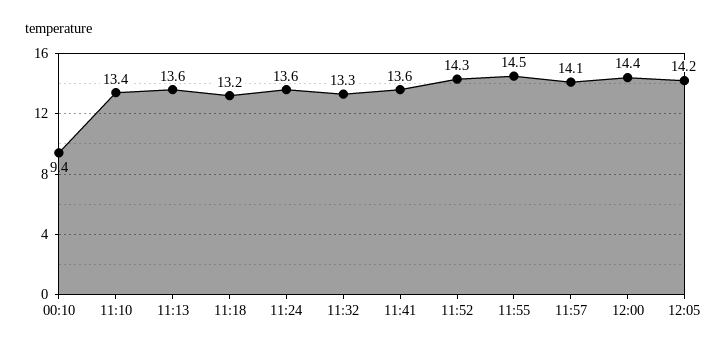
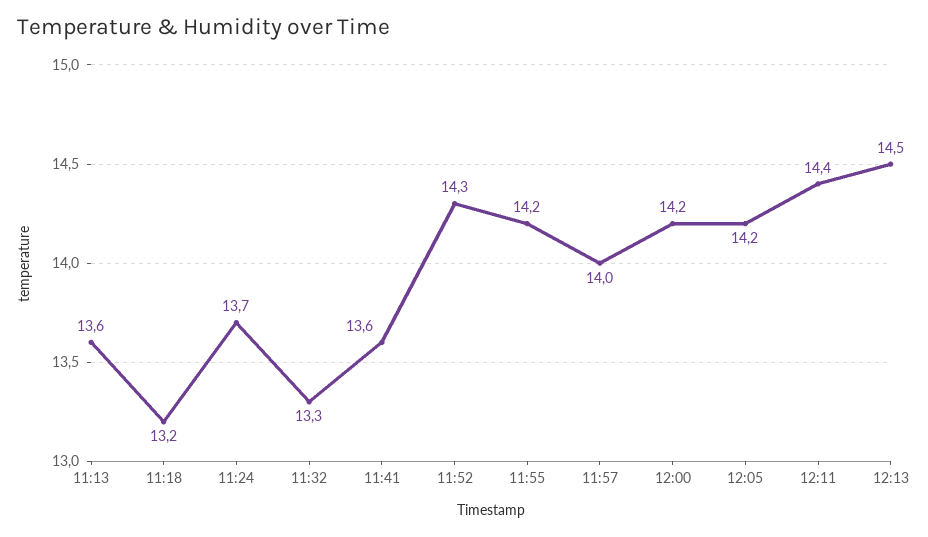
00:10: 9.4 -> none
11:10: 13.4 -> none
11:24: 13.6 -> 13.7
11:55: 14.5 -> 14.2
11:57: 14.1 -> 14
12:00: 14.4 -> 14.2
12:11: none -> 14.4
12:13: none -> 14.5

